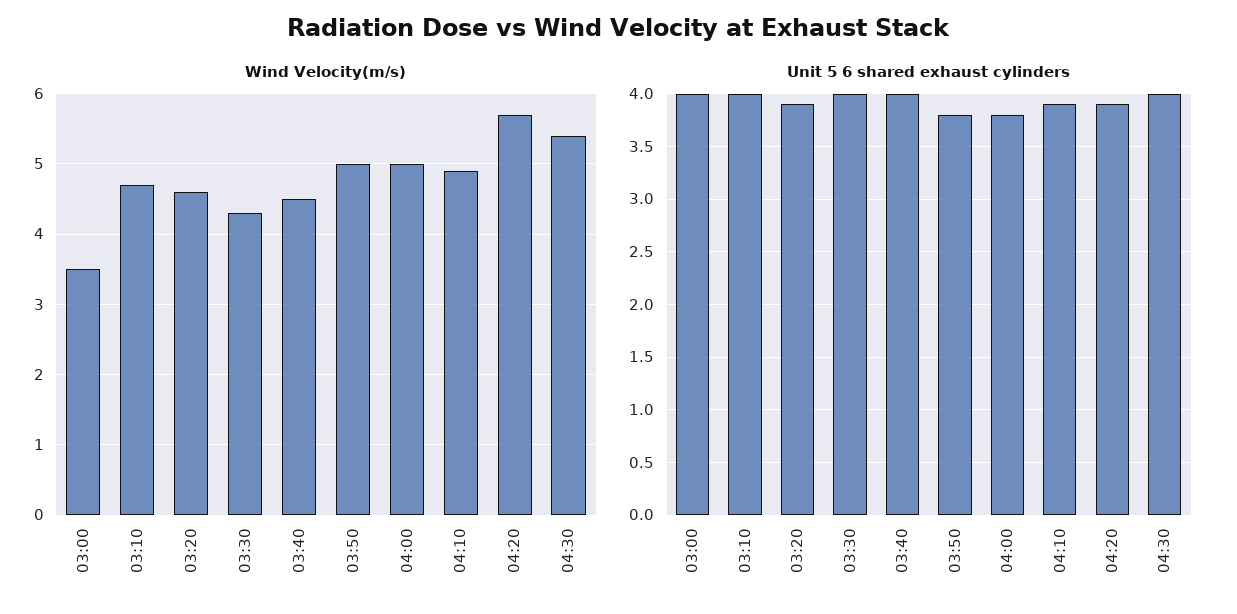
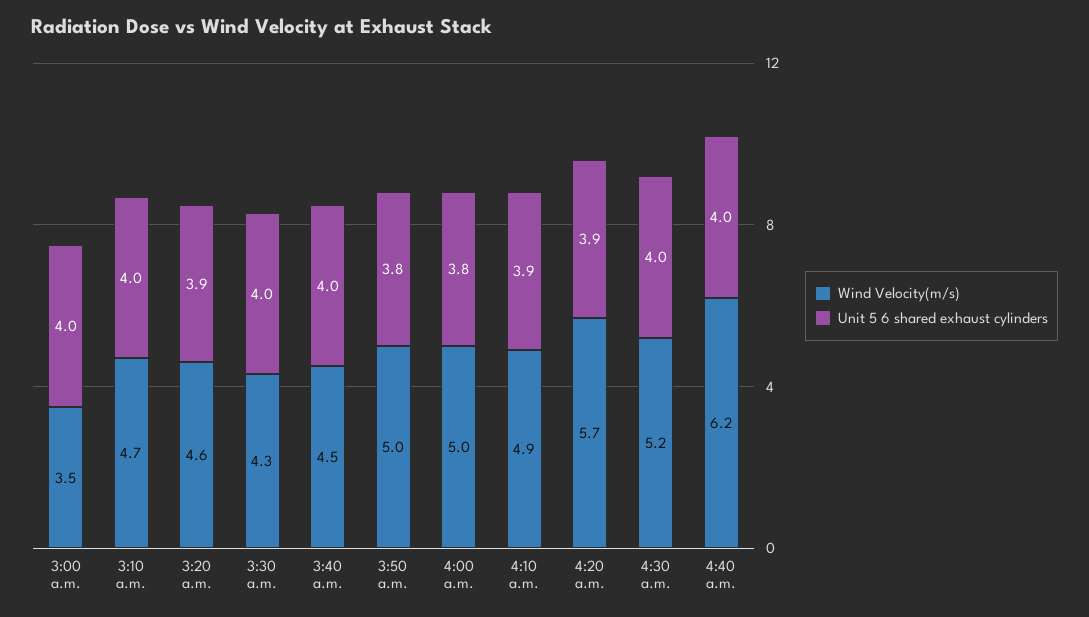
Wind Velocity(m/s), 04:30: 5.4 -> 5.2
Wind Velocity(m/s), 4:40 a.m.: none -> 6.2
Unit 5 6 shared exhaust cylinders, 4:40 a.m.: none -> 4

